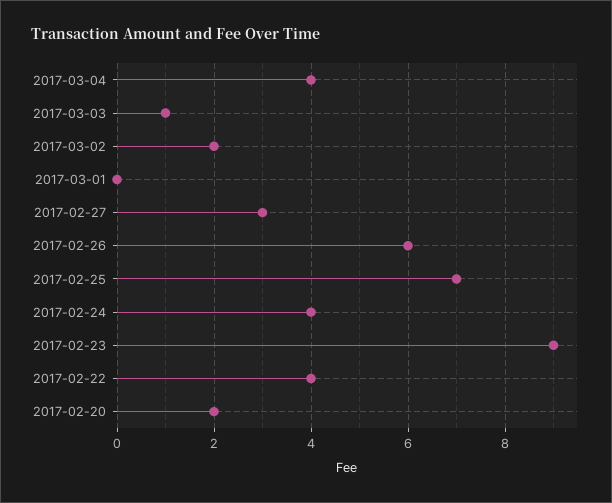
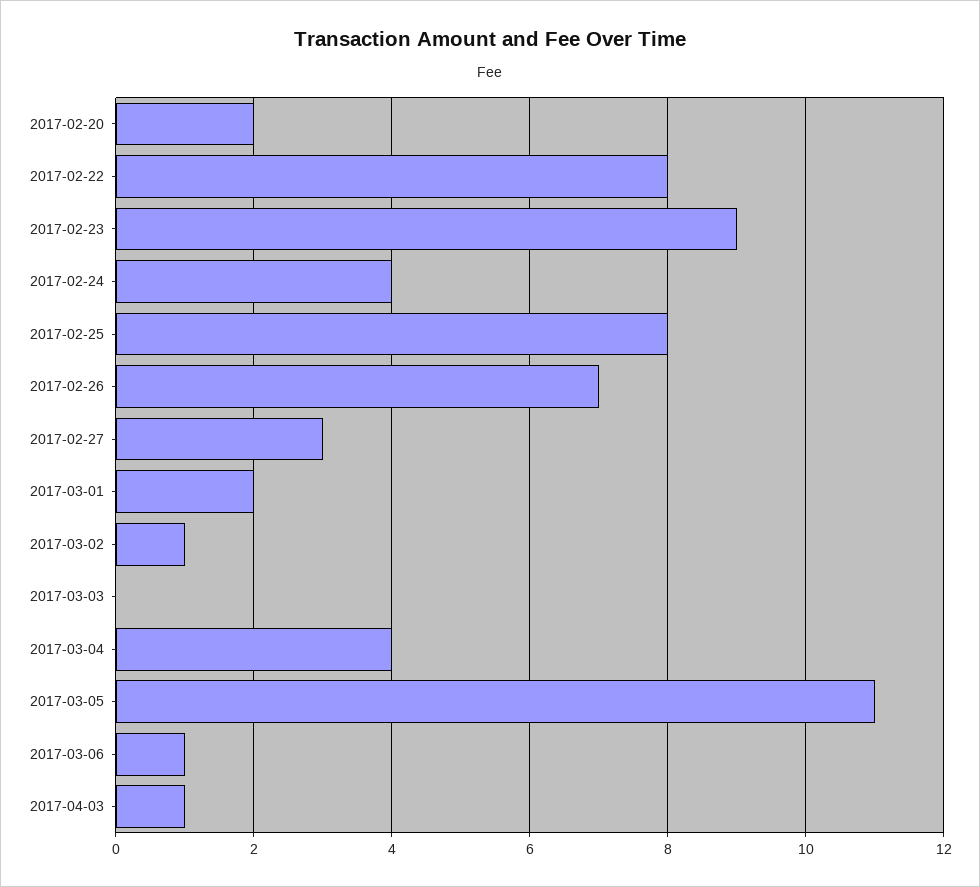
2017-03-03: 1 -> 0
2017-03-02: 2 -> 1
2017-03-01: 0 -> 2
2017-02-26: 6 -> 7
2017-02-25: 7 -> 8
2017-02-22: 4 -> 8
2017-03-05: none -> 11
2017-03-06: none -> 1
2017-04-03: none -> 1

